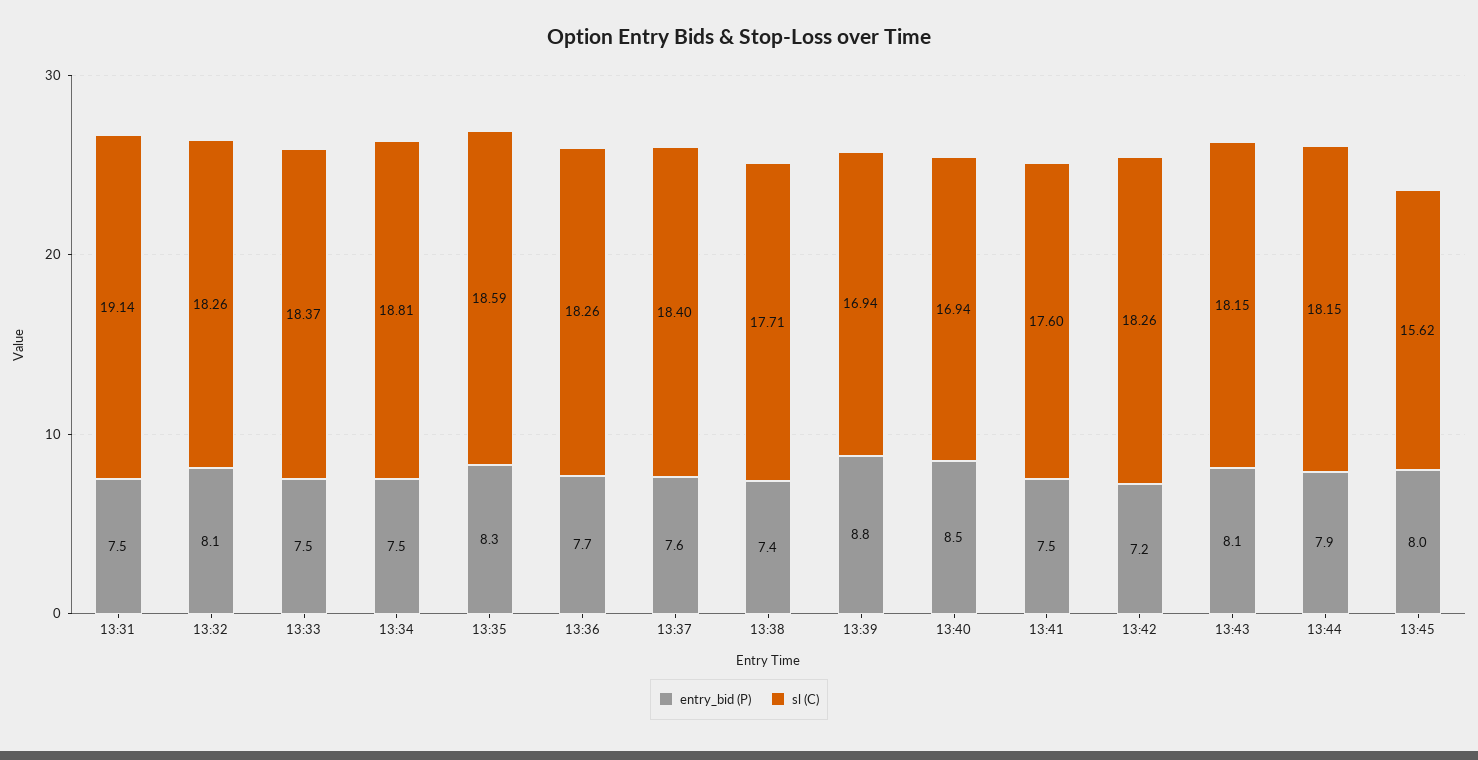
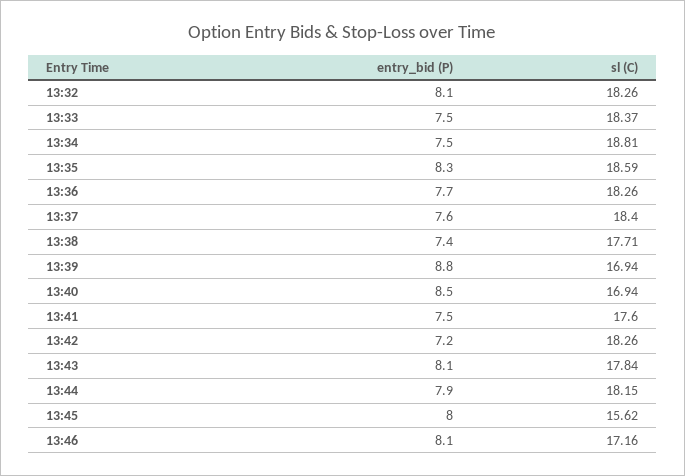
entry_bid (P), 13:31: 7.5 -> none
sl (C), 13:31: 19.14 -> none
sl (C), 13:43: 18.15 -> 17.84
entry_bid (P), 13:46: none -> 8.1
sl (C), 13:46: none -> 17.16

